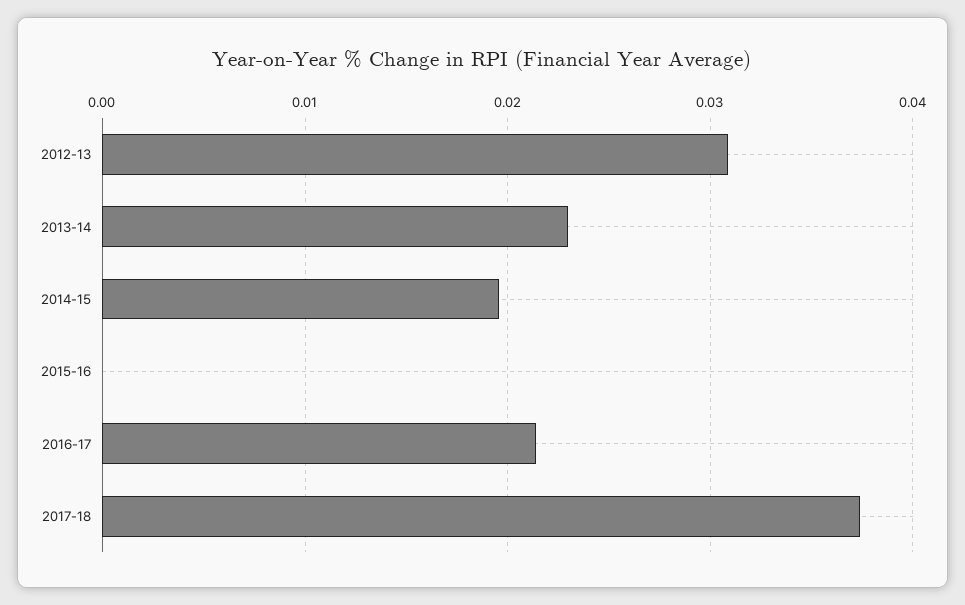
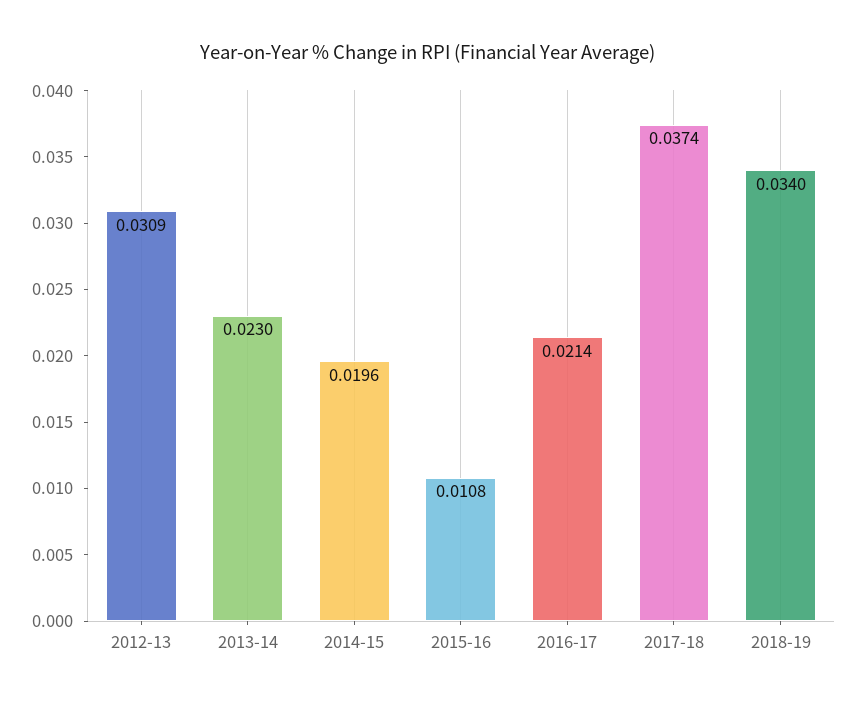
2015-16: 0 -> 0.0108
2018-19: none -> 0.034

